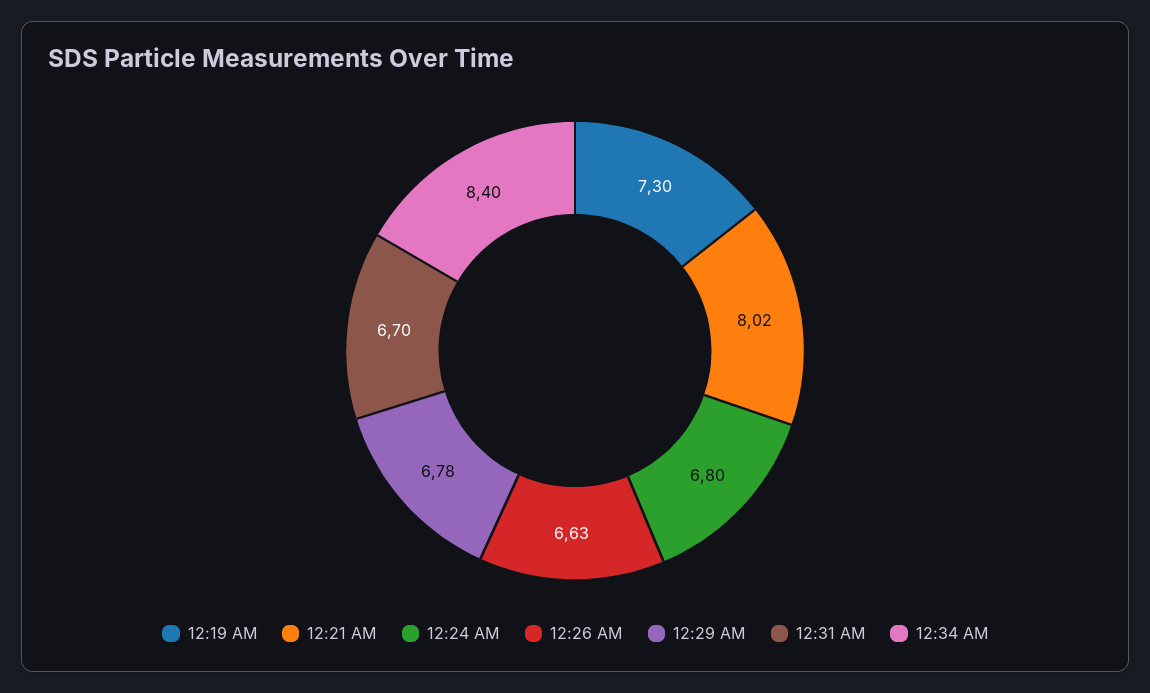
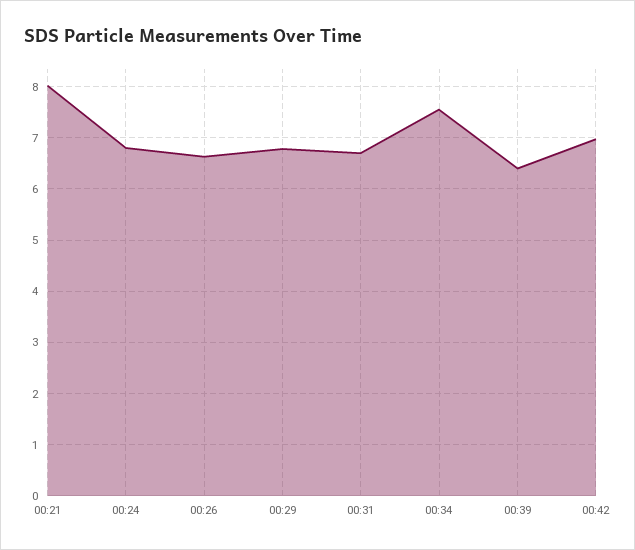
12:19 AM: 7.3 -> none
12:34 AM: 8.4 -> 7.6
00:39: none -> 6.4
00:42: none -> 7

